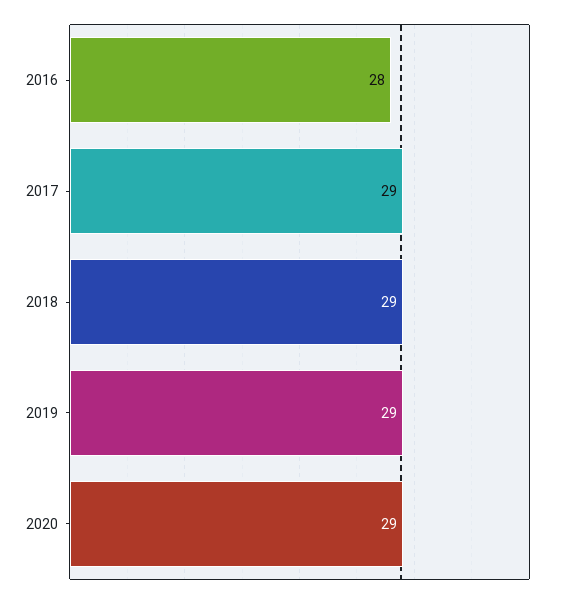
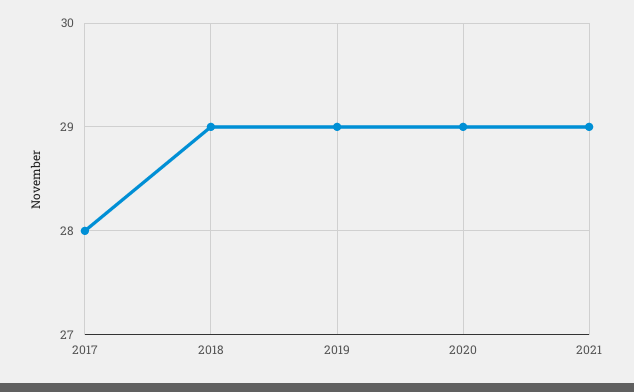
2016: 28 -> none
2017: 29 -> 28
2021: none -> 29

